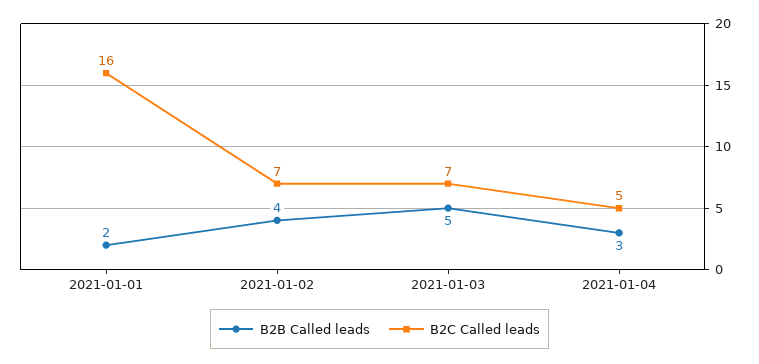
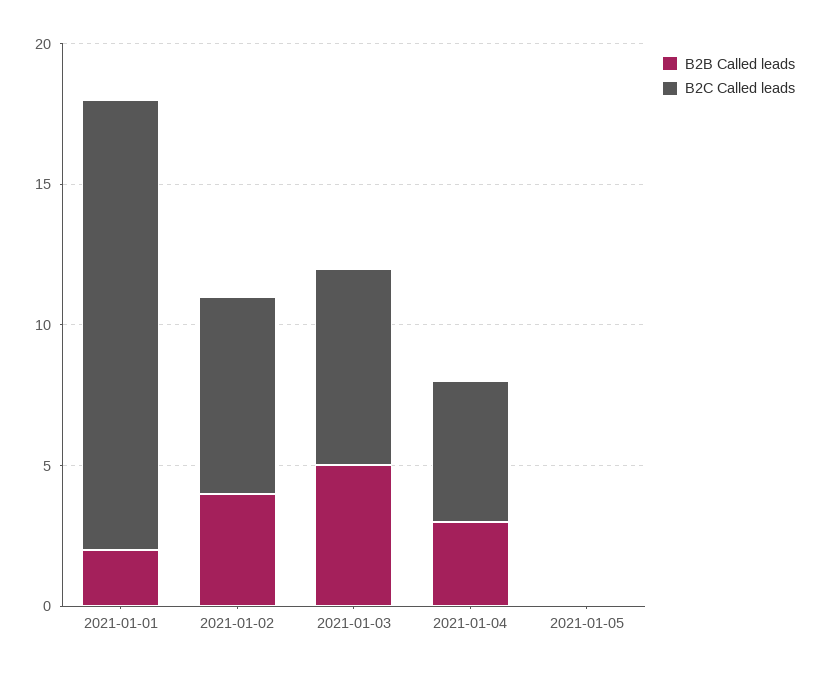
B2B Called leads, 2021-01-05: none -> 0
B2C Called leads, 2021-01-05: none -> 0

